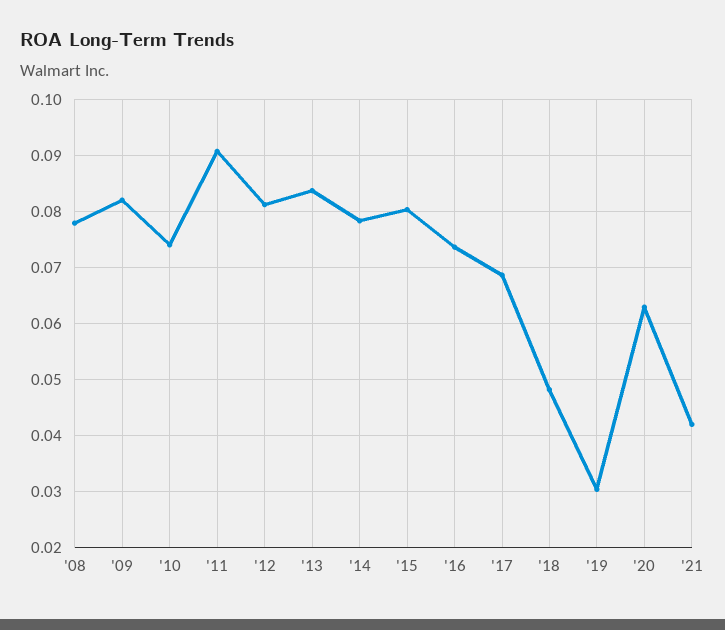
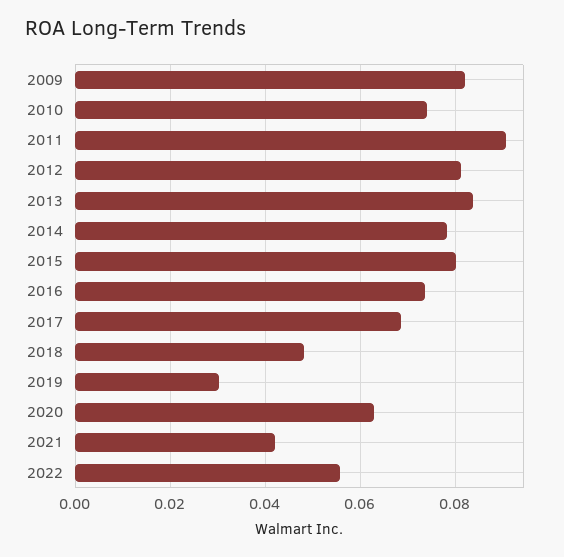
'08: 0.078 -> none
2022: none -> 0.056

